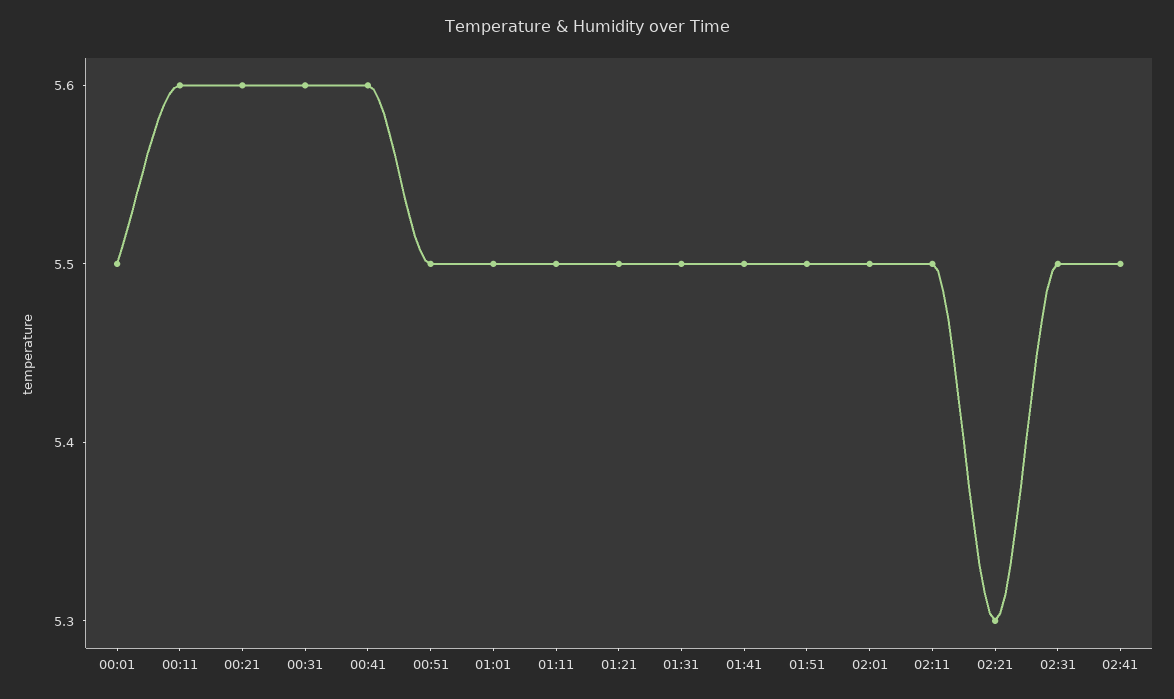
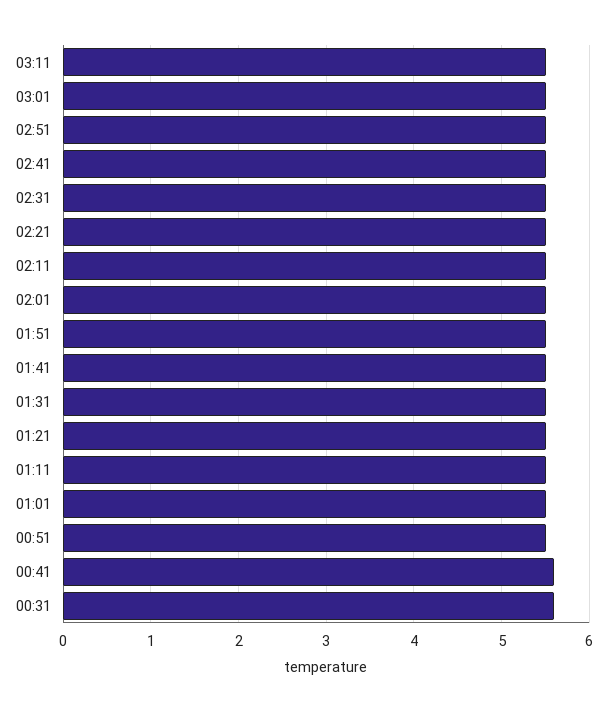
00:01: 5.5 -> none
00:11: 5.6 -> none
00:21: 5.6 -> none
02:21: 5.3 -> 5.5
03:11: none -> 5.5
03:01: none -> 5.5
02:51: none -> 5.5

